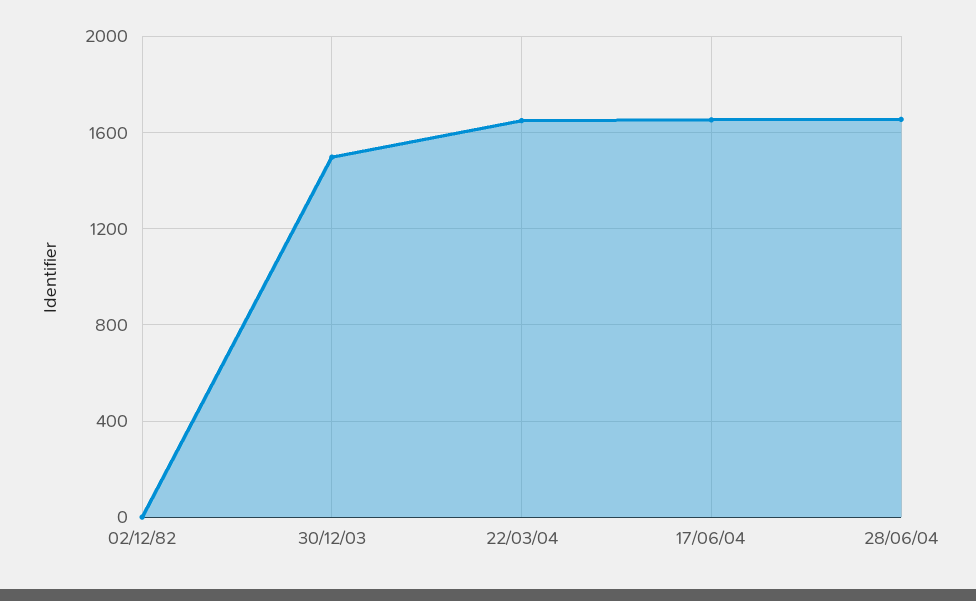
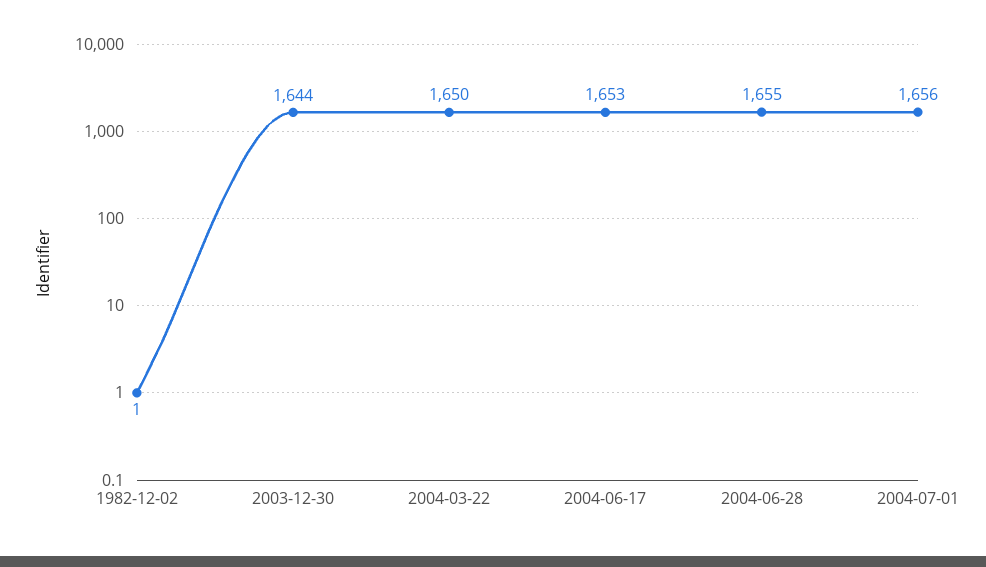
30/12/03: 1500 -> 1644
2004-07-01: none -> 1656

